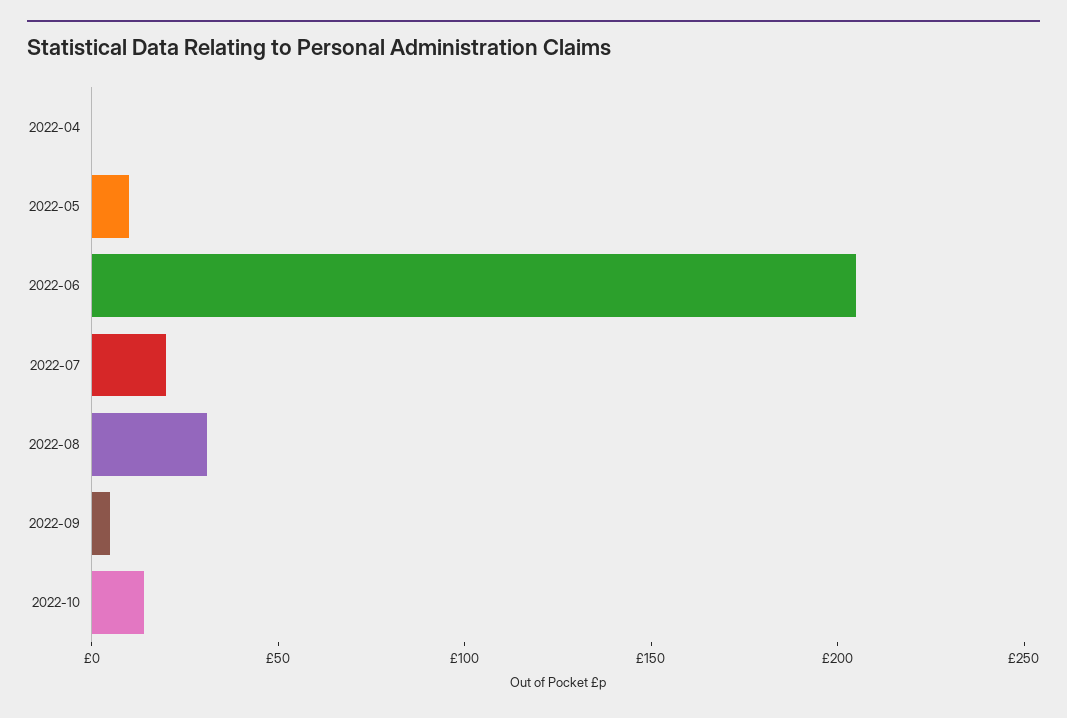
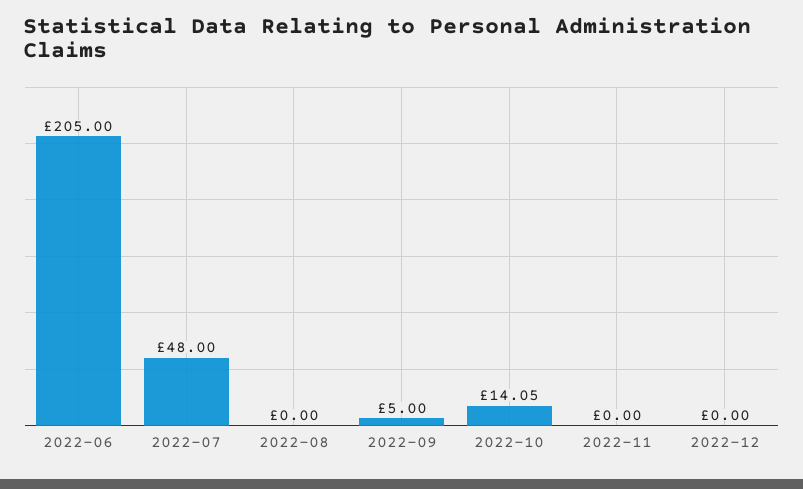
2022-04: 0 -> none
2022-05: 10 -> none
2022-07: 20 -> 48
2022-08: 30 -> 0
2022-11: none -> 0
2022-12: none -> 0

